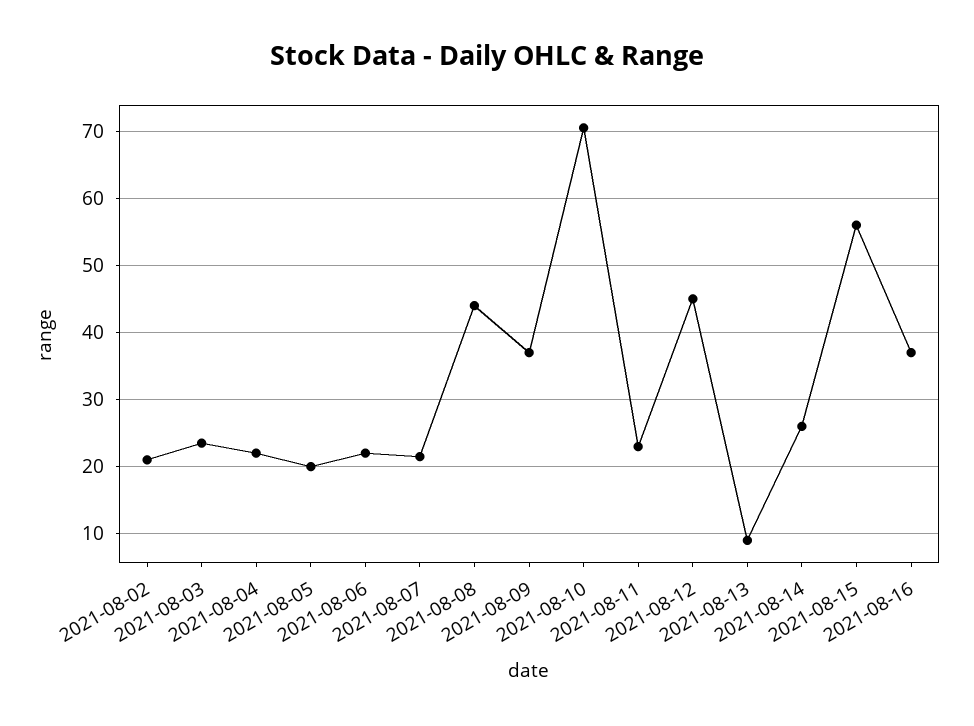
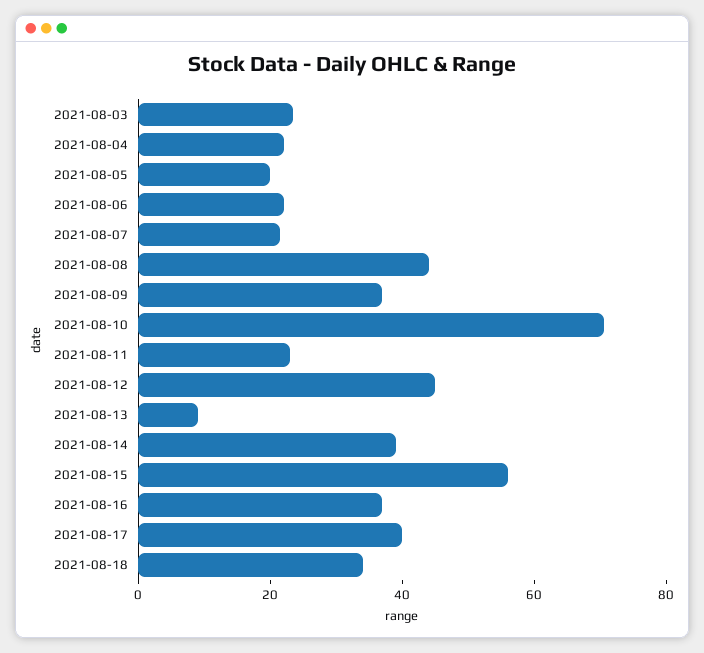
2021-08-02: 21 -> none
2021-08-14: 26 -> 40
2021-08-17: none -> 40
2021-08-18: none -> 35

